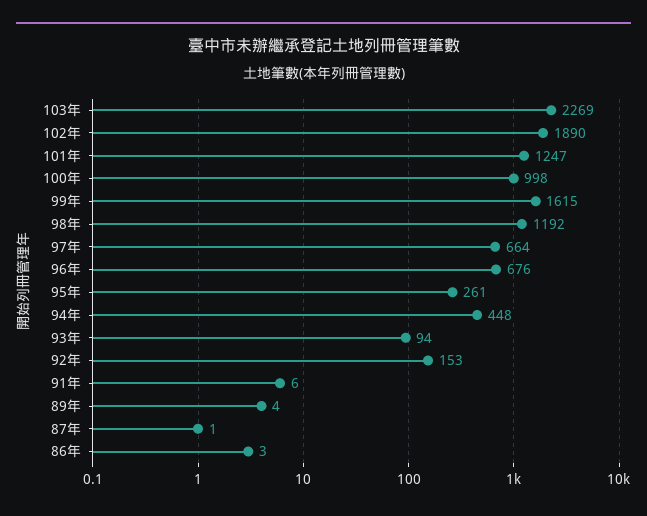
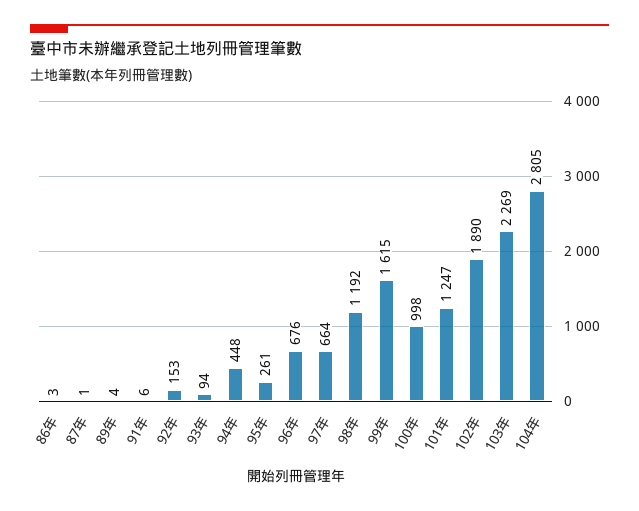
104年: none -> 2805

